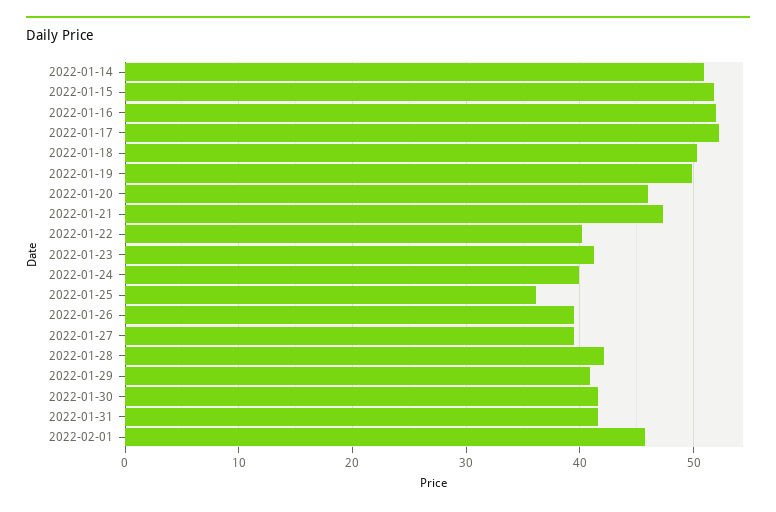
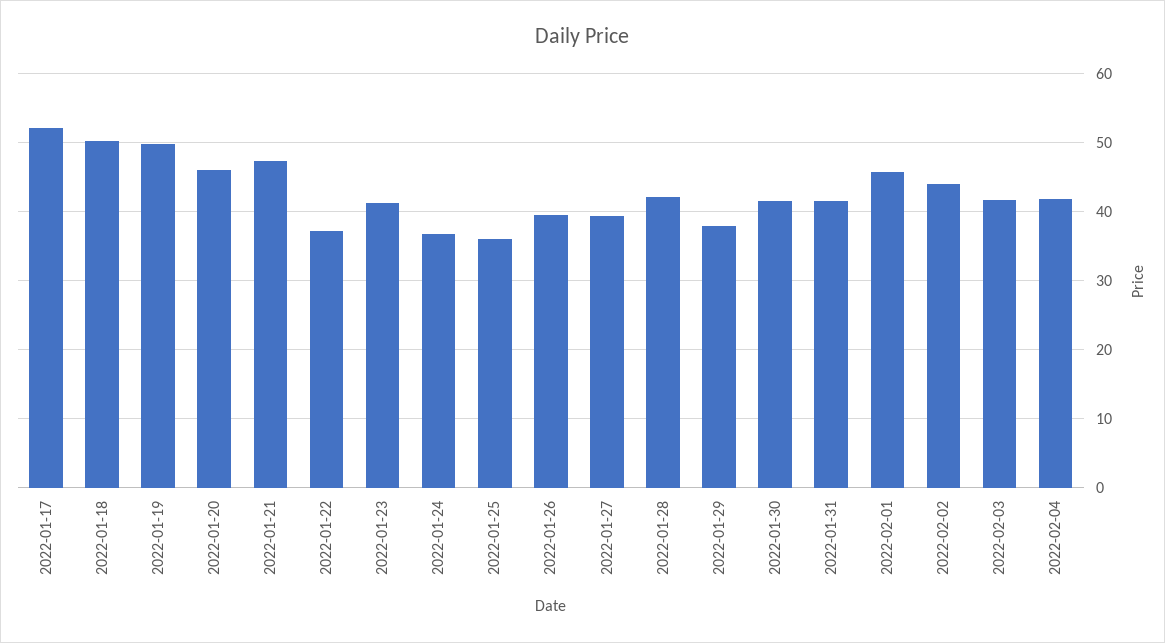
2022-01-14: 51 -> none
2022-01-15: 52 -> none
2022-01-16: 52 -> none
2022-01-22: 40 -> 37
2022-01-24: 40 -> 37
2022-01-29: 41 -> 38
2022-02-02: none -> 44
2022-02-03: none -> 42
2022-02-04: none -> 42

